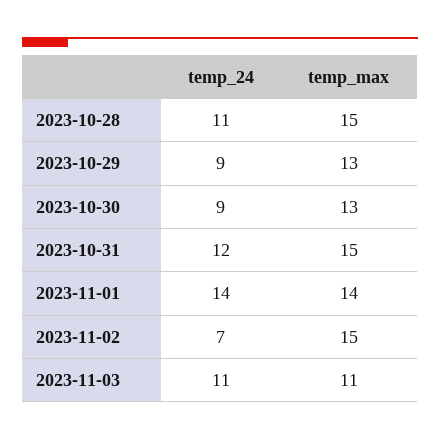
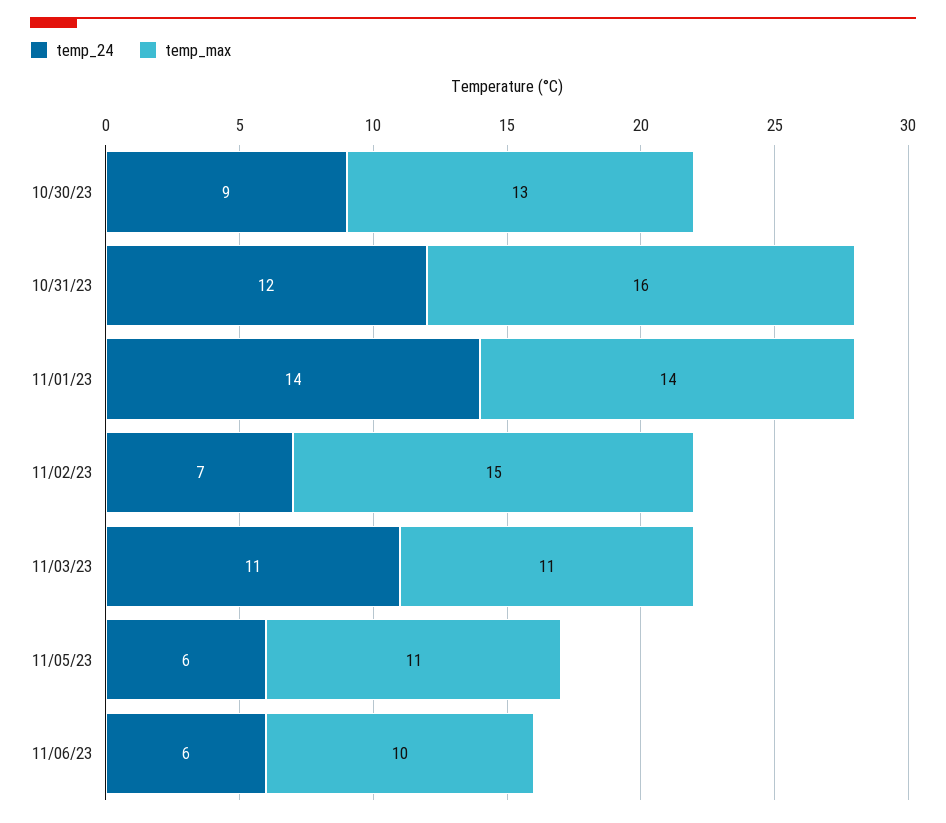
temp_24, 2023-10-28: 11 -> none
temp_max, 2023-10-28: 15 -> none
temp_24, 2023-10-29: 9 -> none
temp_max, 2023-10-29: 13 -> none
temp_max, 2023-10-31: 15 -> 16
temp_24, 11/05/23: none -> 6
temp_max, 11/05/23: none -> 11
temp_24, 11/06/23: none -> 6
temp_max, 11/06/23: none -> 10

